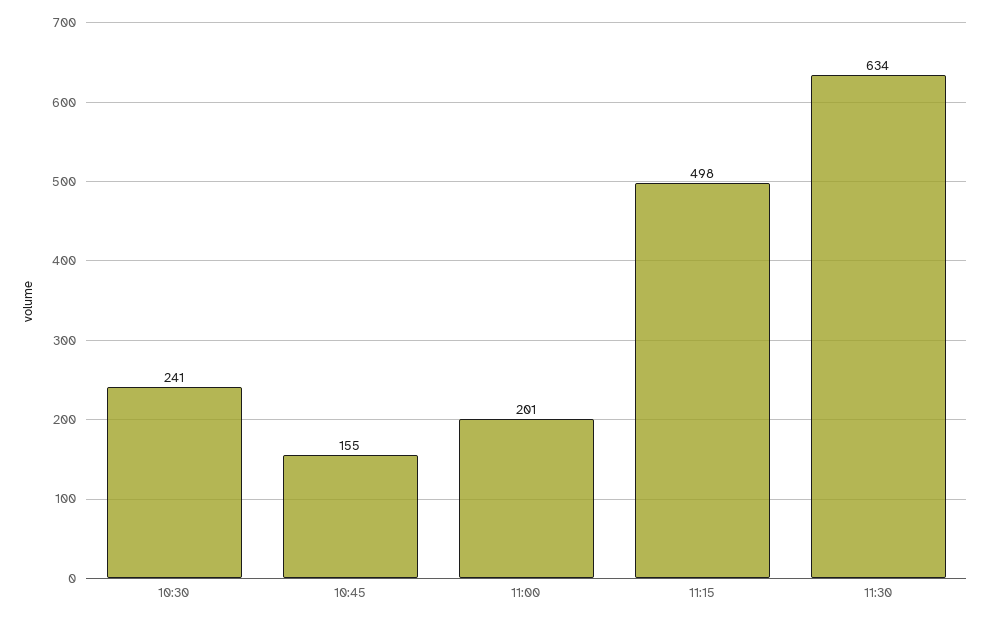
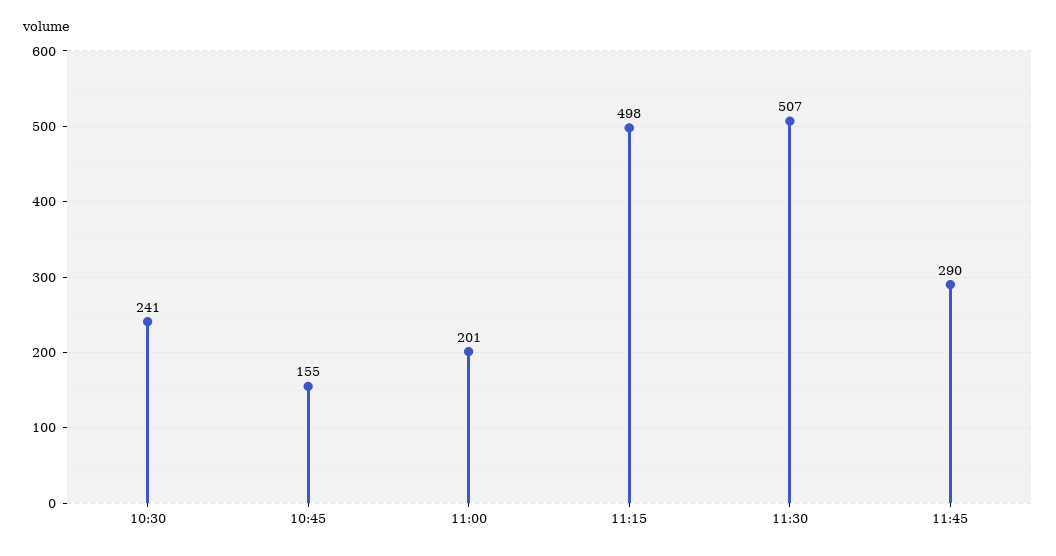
11:30: 634 -> 507
11:45: none -> 290

